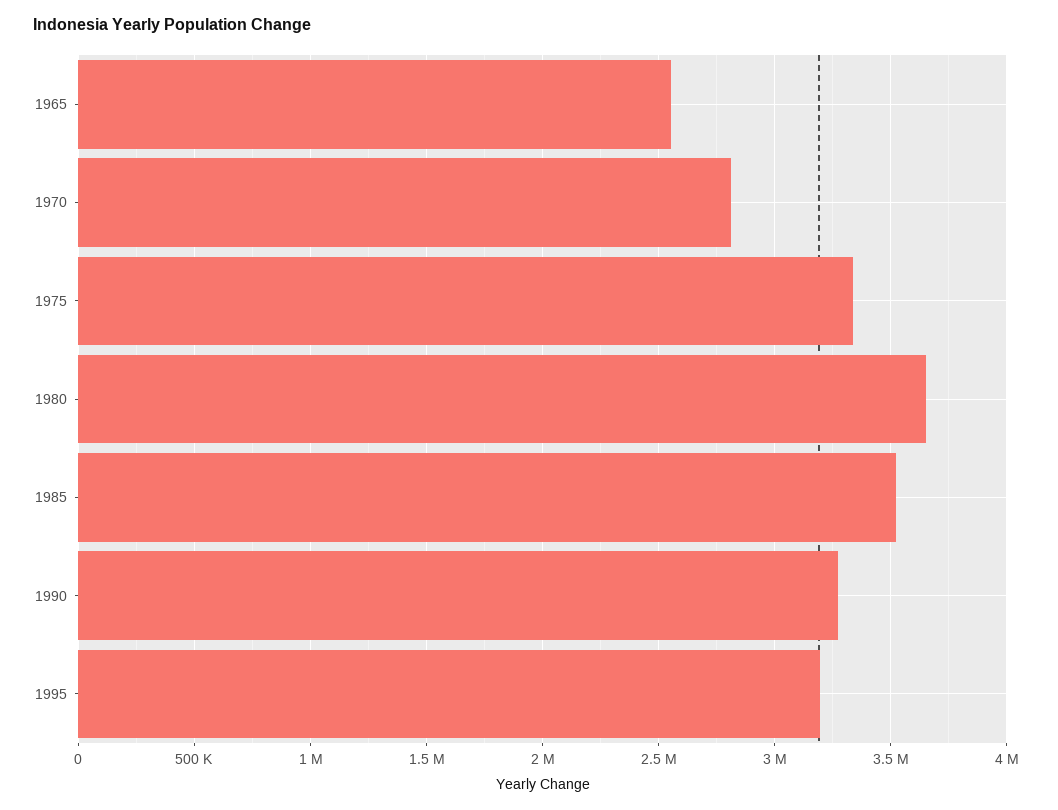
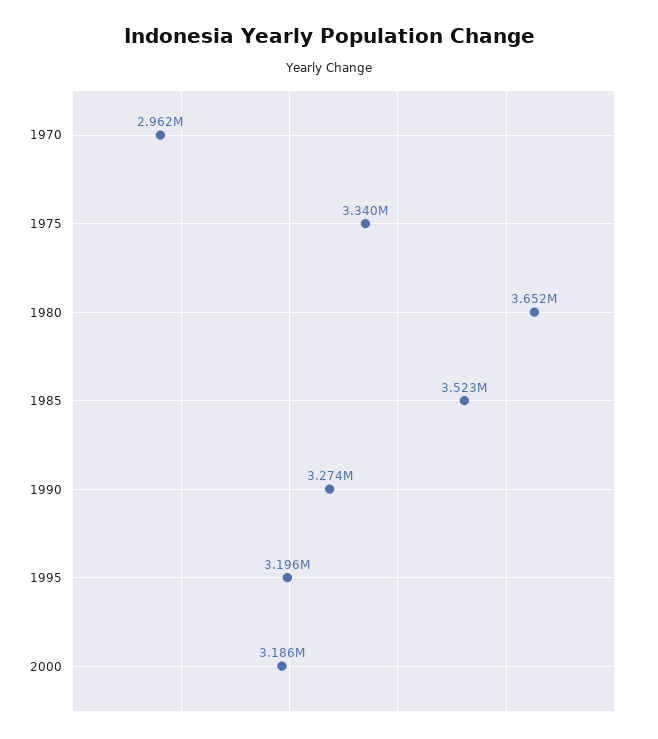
1965: 2550000 -> none
1970: 2800000 -> 2962000
2000: none -> 3186000

